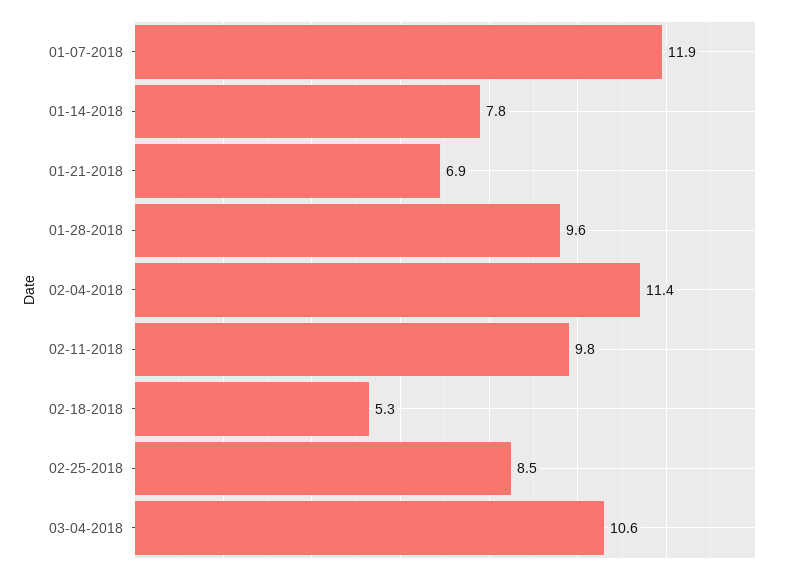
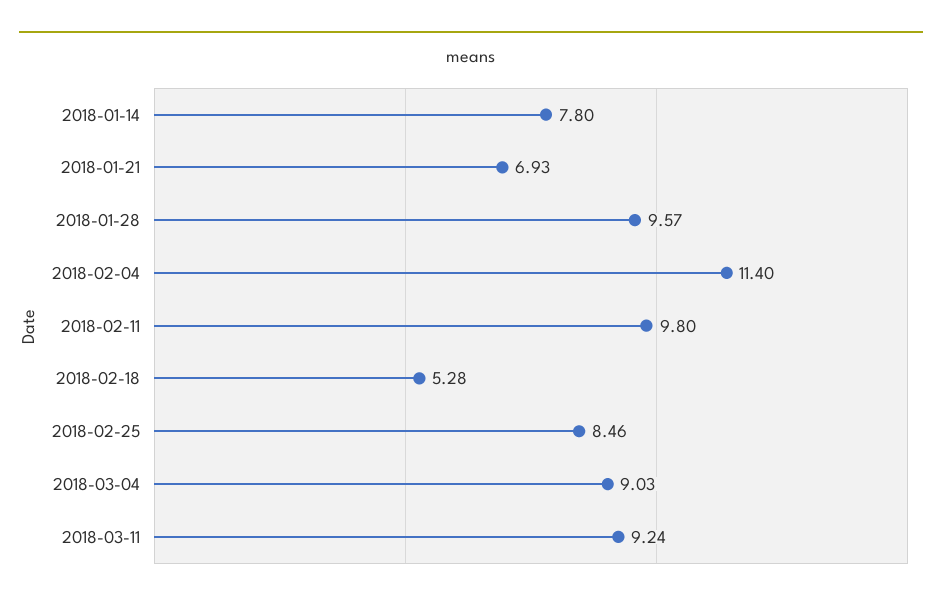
01-07-2018: 11.9 -> none
03-04-2018: 10.6 -> 9.03
2018-03-11: none -> 9.24

